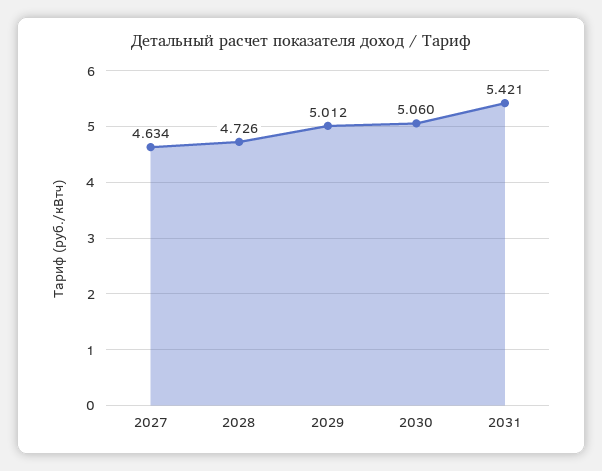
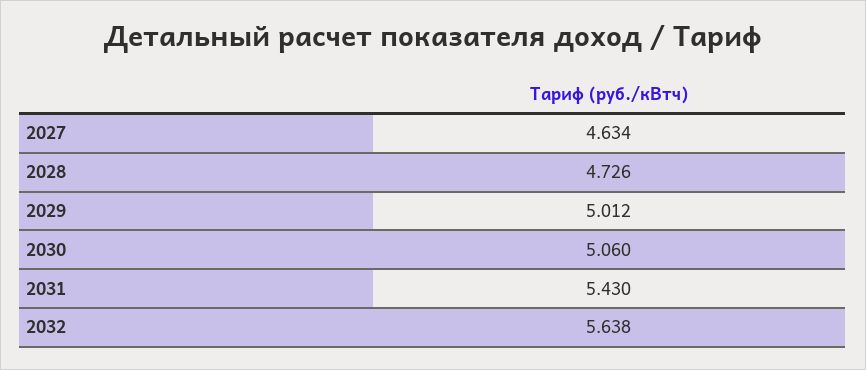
2031: 5.421 -> 5.43
2032: none -> 5.638

